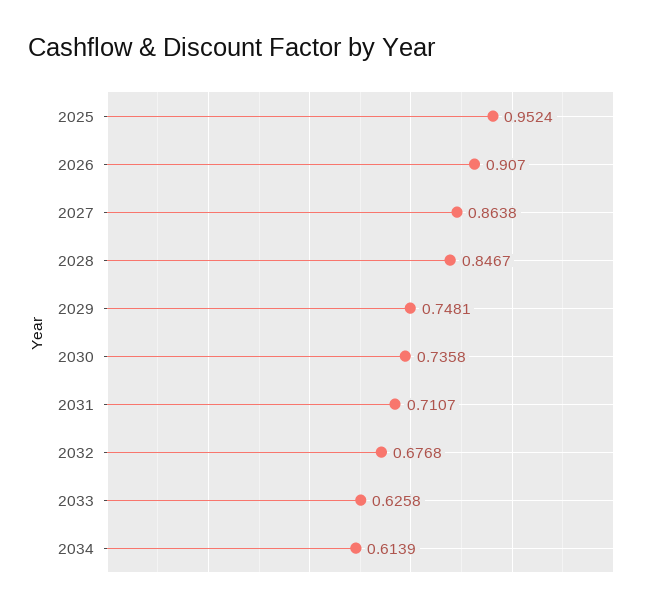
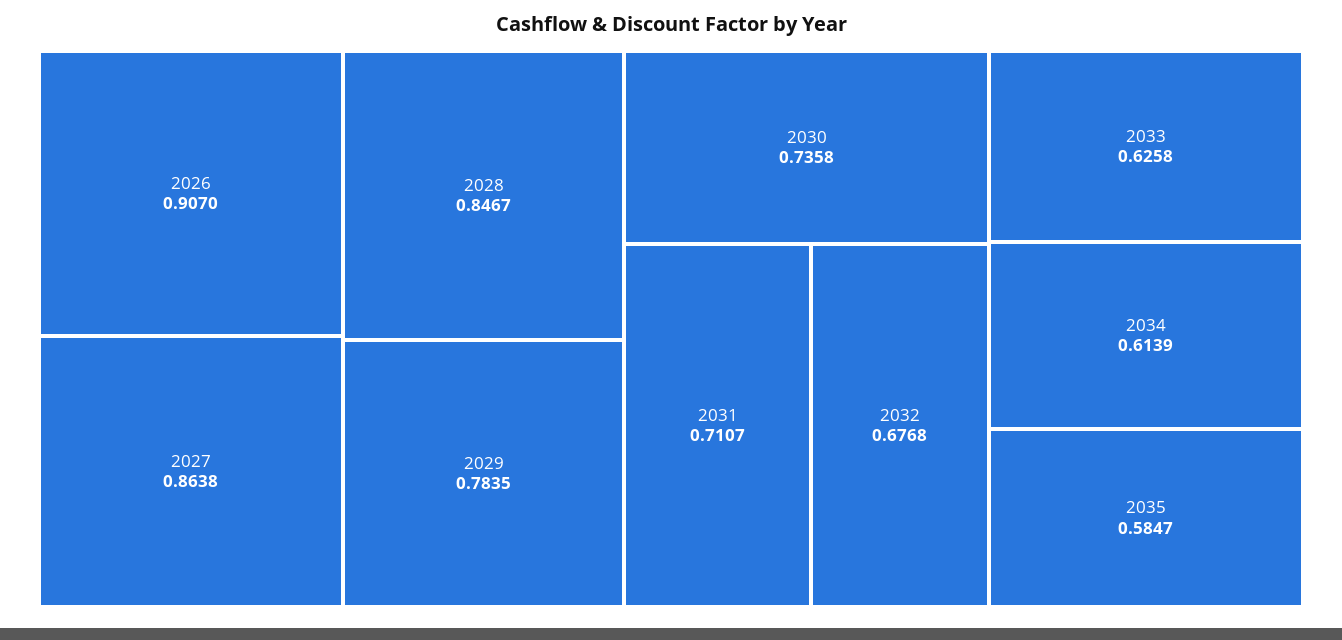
2025: 0.9524 -> none
2029: 0.7481 -> 0.7835
2035: none -> 0.5847

